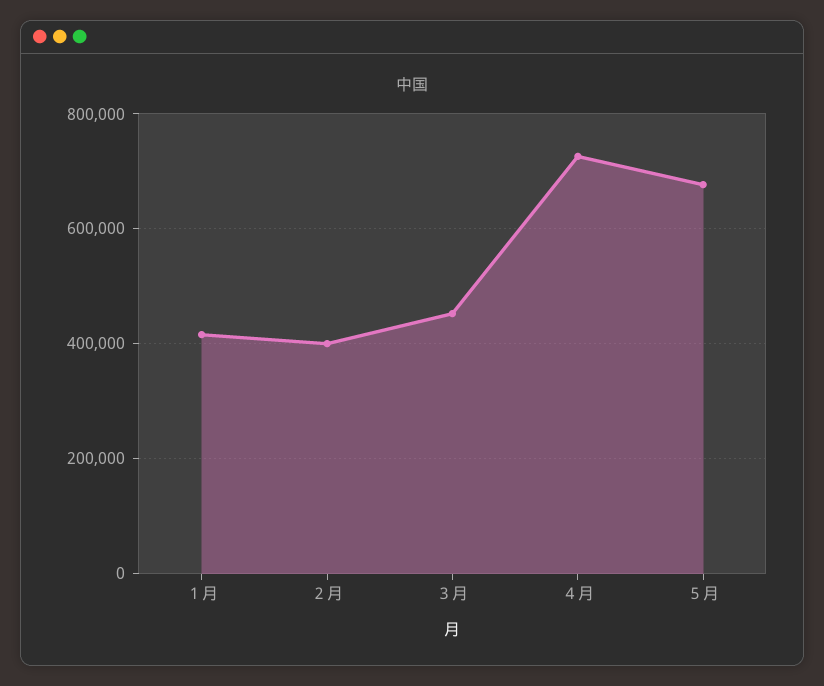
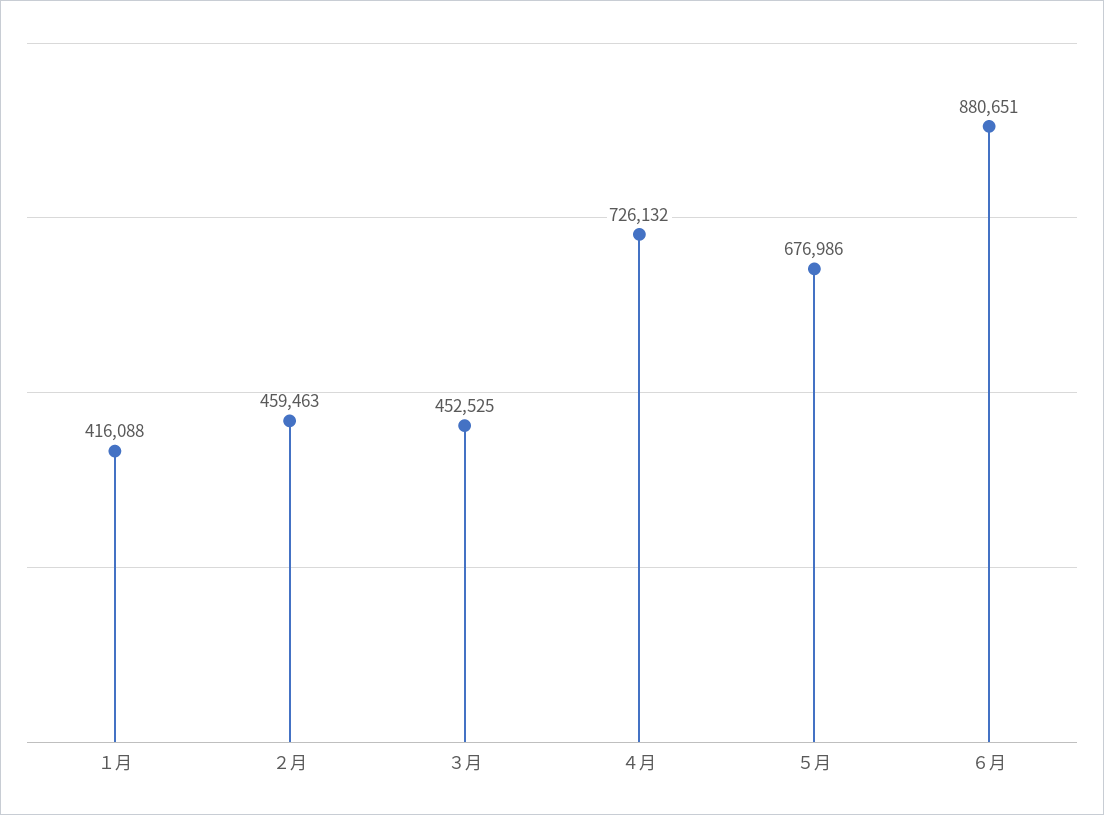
２月: 400000 -> 459463
６月: none -> 880651

